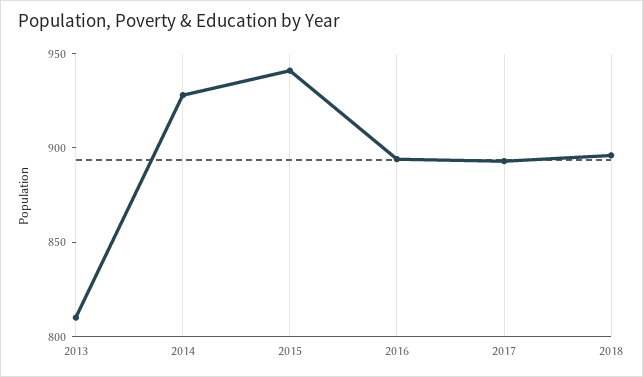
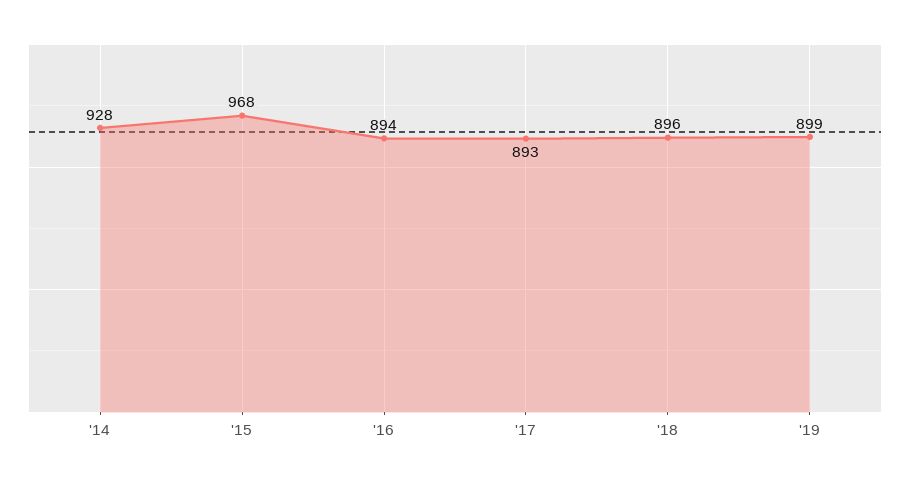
2013: 810 -> none
2015: 940 -> 968
'19: none -> 899

